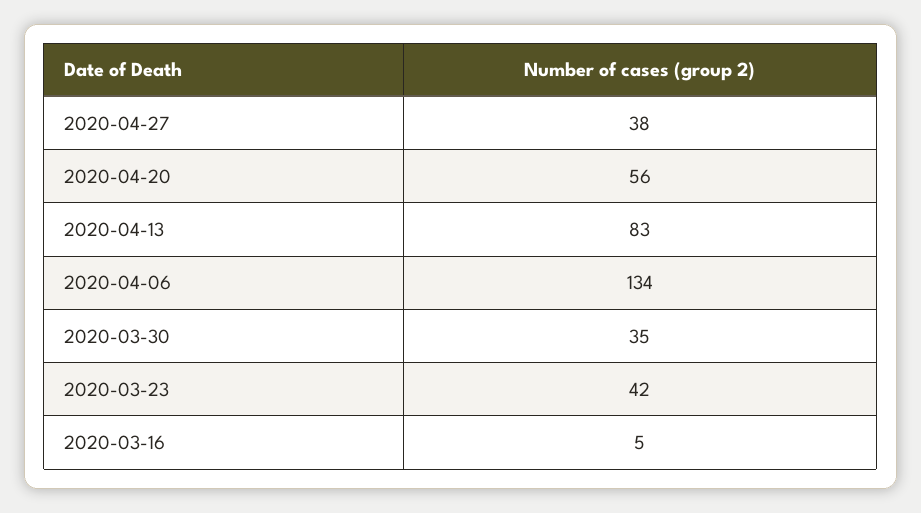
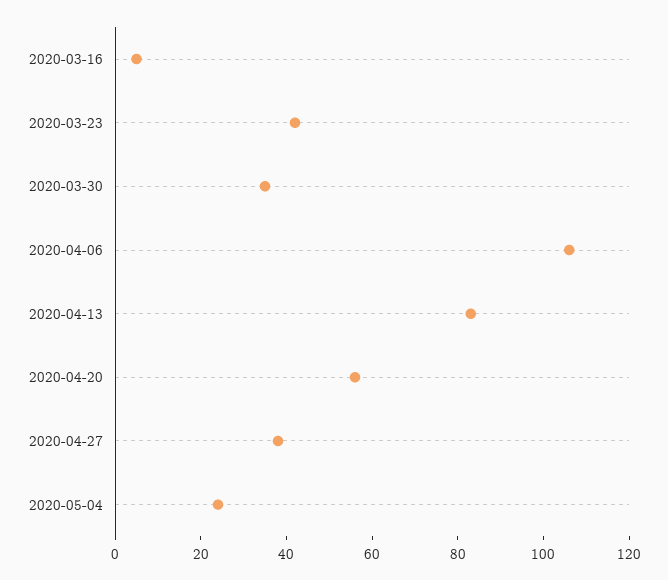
2020-04-06: 134 -> 105
2020-05-04: none -> 25

